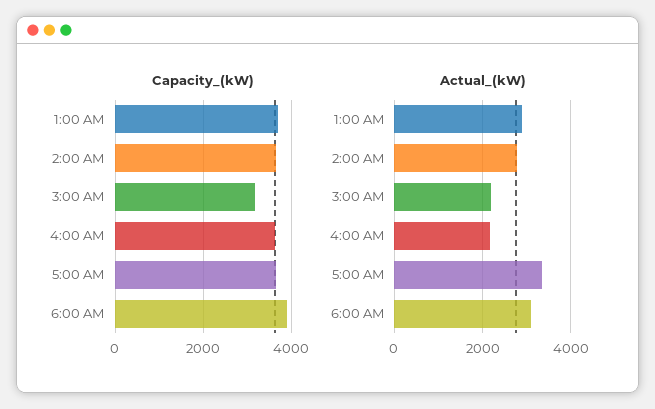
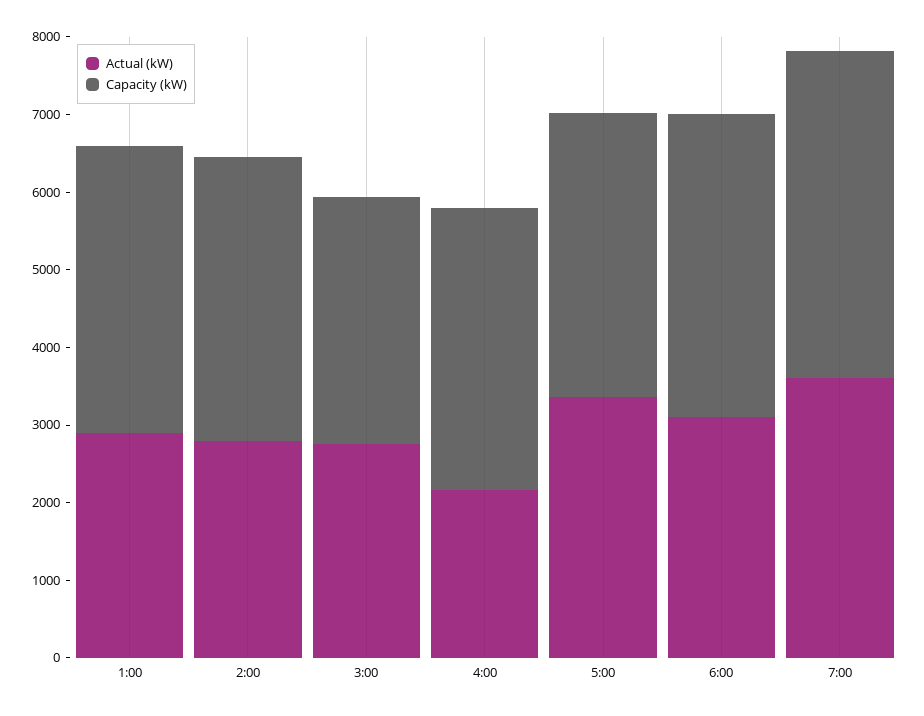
Actual_(kW), 3:00 AM: 2200 -> 2800
Actual_(kW), 7:00: none -> 3600
Capacity_(kW), 7:00: none -> 4200

